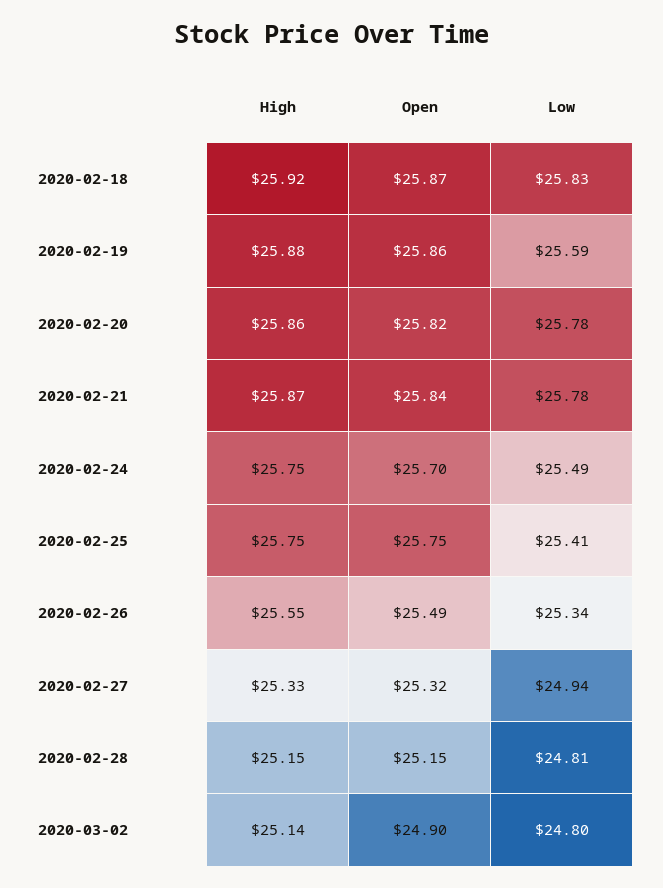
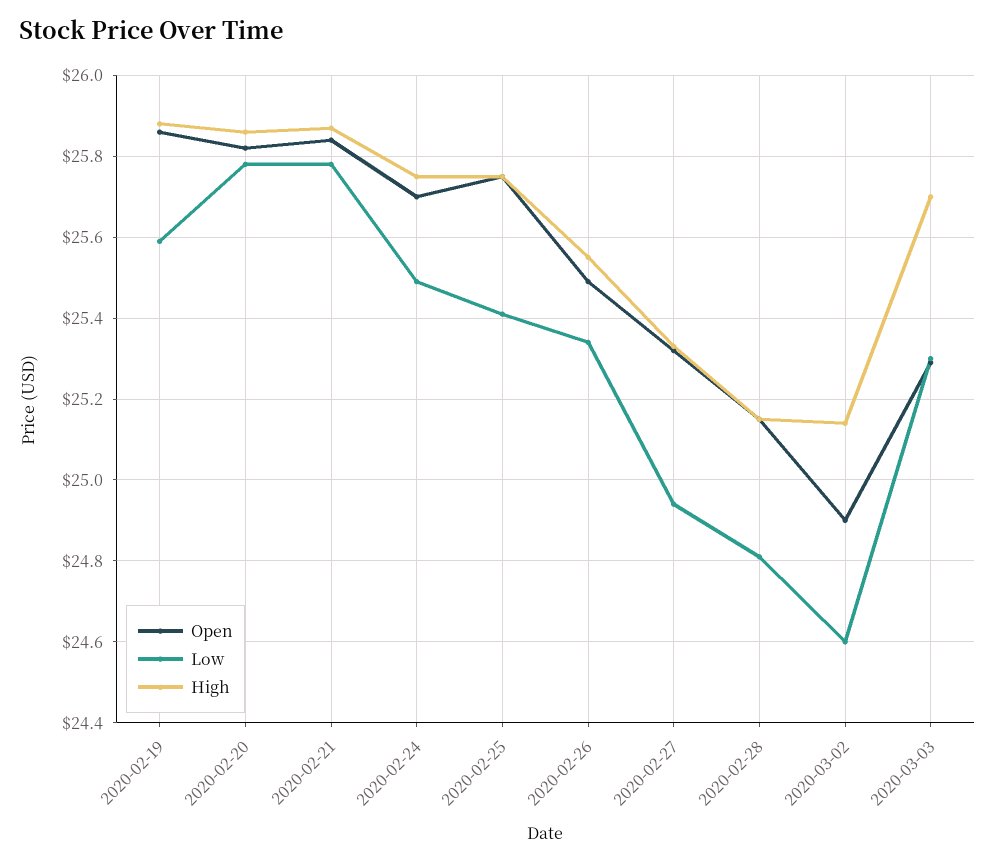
High, 2020-02-18: 25.92 -> none
Open, 2020-02-18: 25.87 -> none
Low, 2020-02-18: 25.83 -> none
Low, 2020-03-02: 24.8 -> 24.6
Open, 2020-03-03: none -> 25.3
Low, 2020-03-03: none -> 25.3
High, 2020-03-03: none -> 25.7

